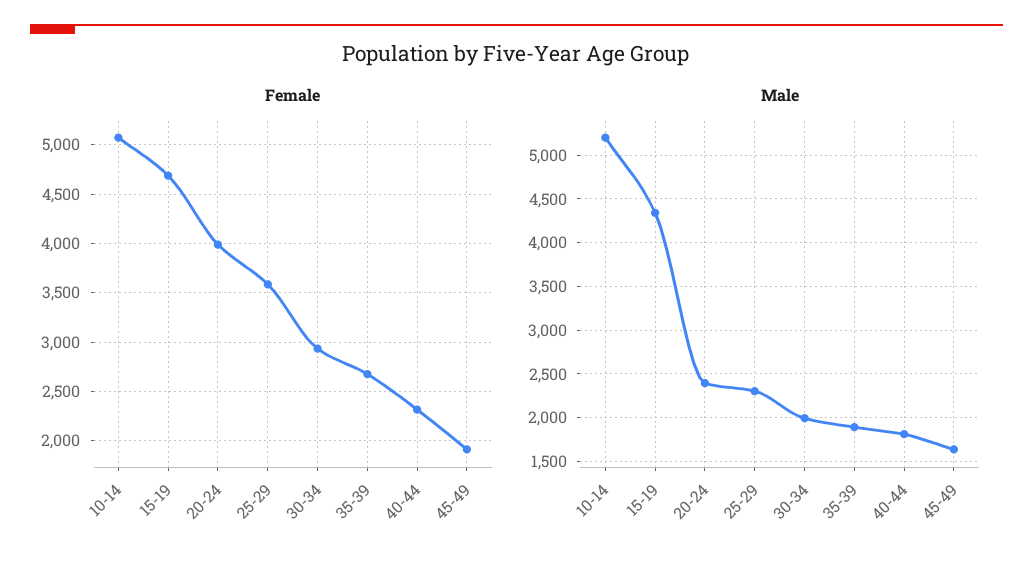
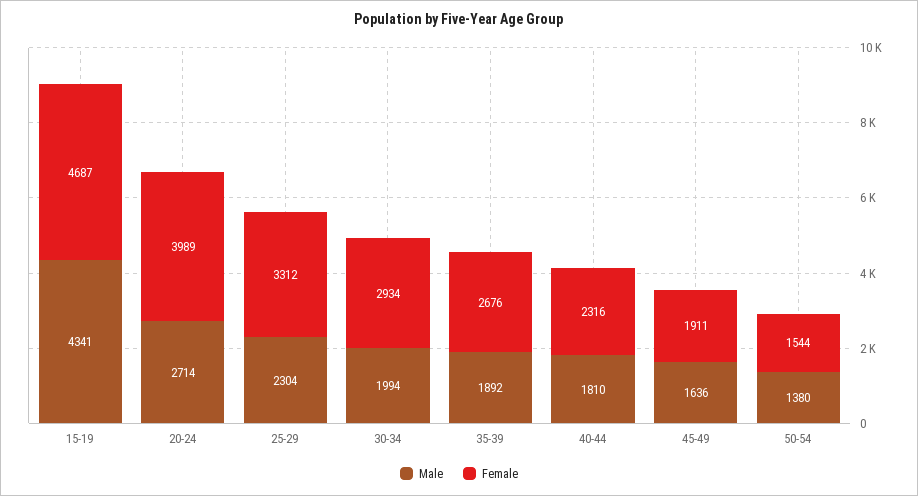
Female, 10-14: 5100 -> none
Female, 25-29: 3600 -> 3312
Male, 10-14: 5200 -> none
Male, 20-24: 2400 -> 2714
Male, 50-54: none -> 1380
Female, 50-54: none -> 1544

